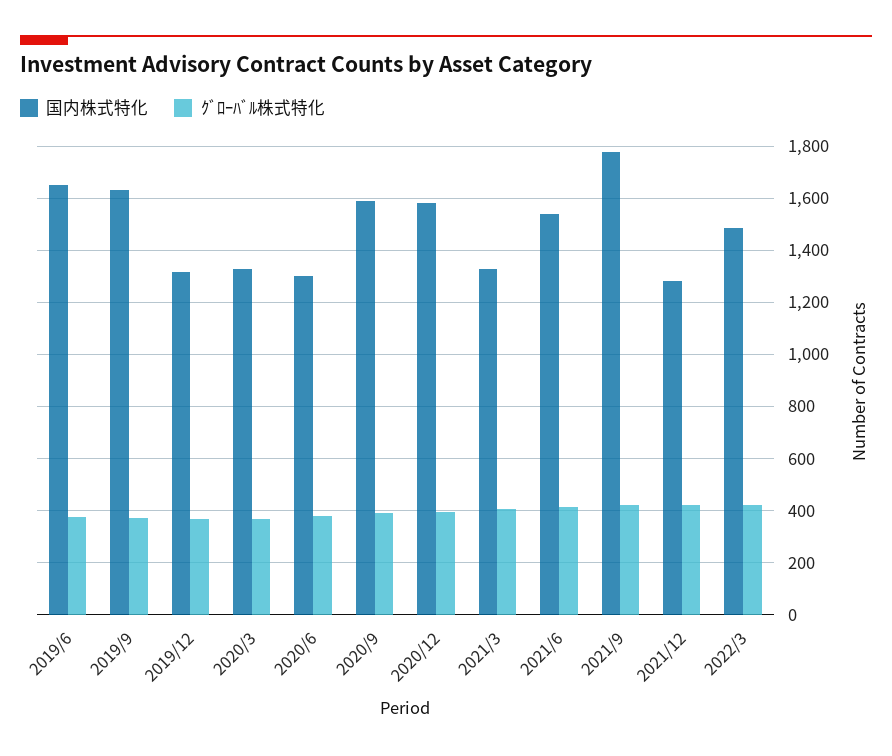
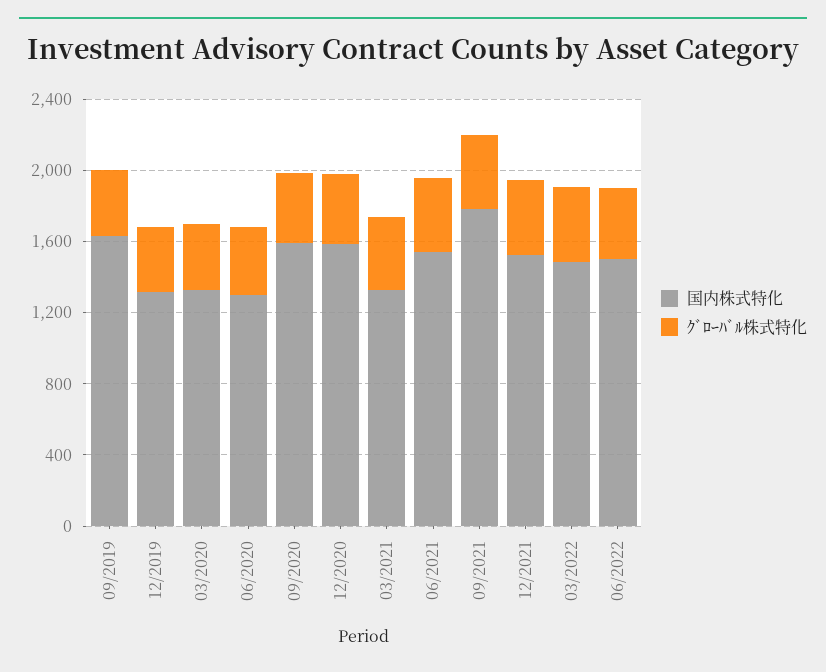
国内株式特化, 2019/6: 1650 -> none
ｸﾞﾛｰﾊﾞﾙ株式特化, 2019/6: 375 -> none
国内株式特化, 2021/12: 1275 -> 1500
国内株式特化, 06/2022: none -> 1500
ｸﾞﾛｰﾊﾞﾙ株式特化, 06/2022: none -> 400

